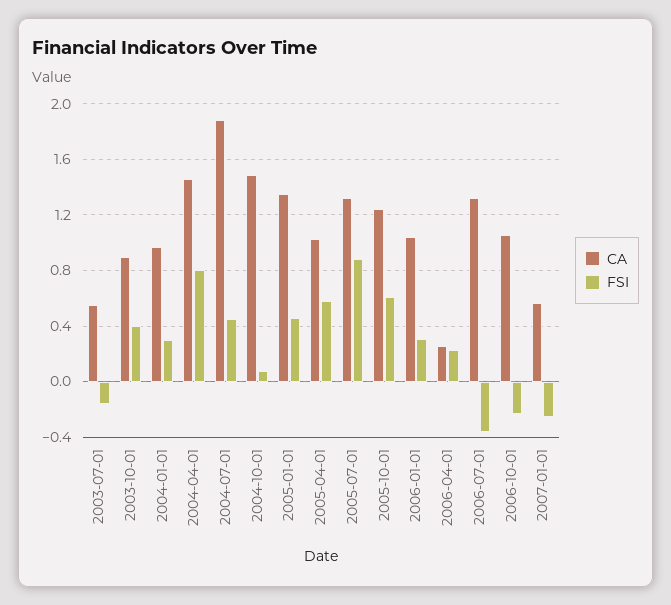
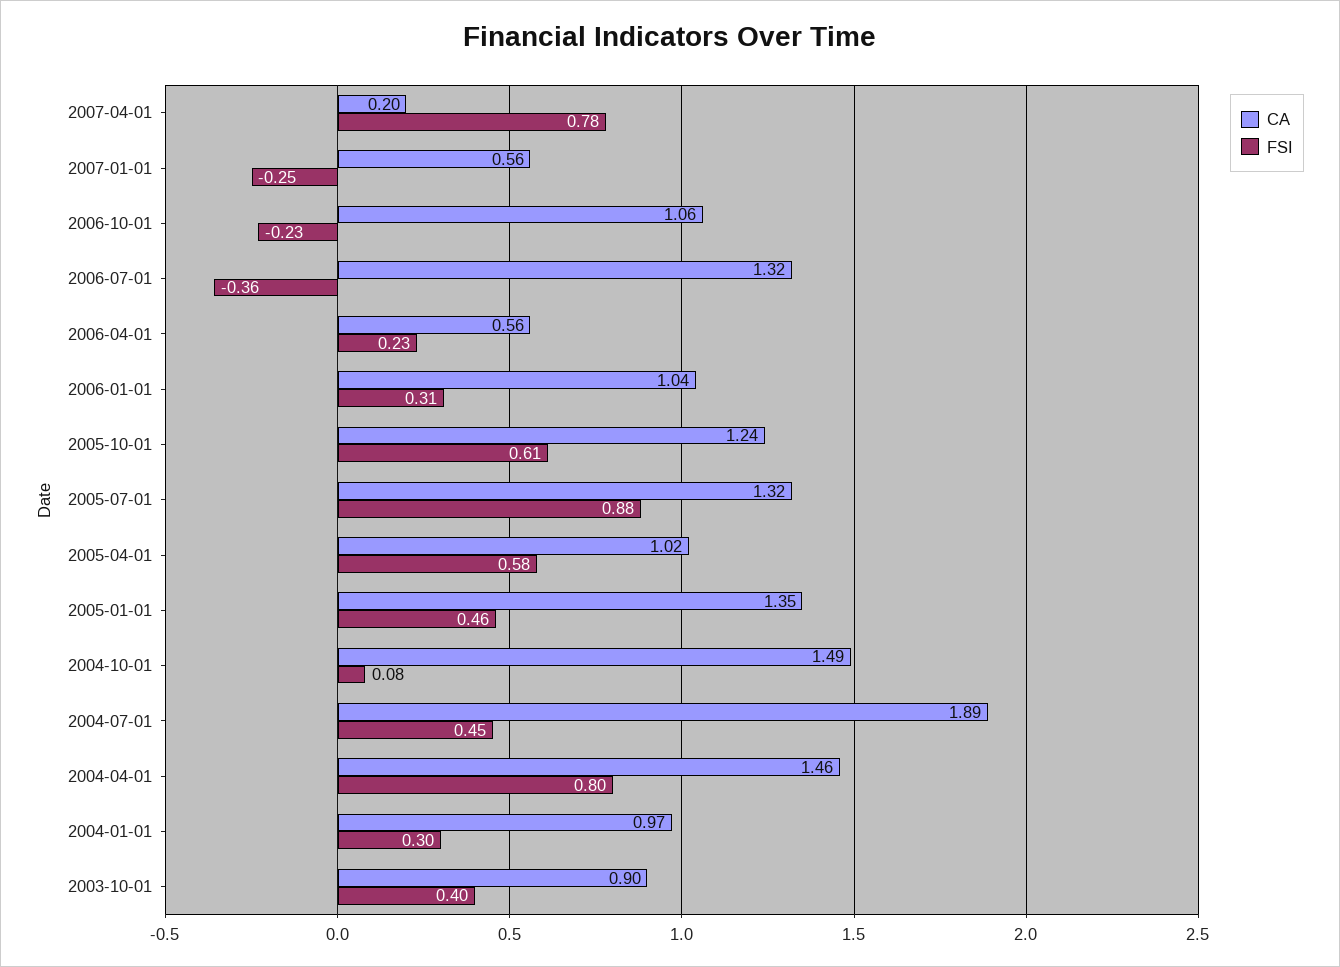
CA, 2003-07-01: 0.55 -> none
FSI, 2003-07-01: -0.15 -> none
CA, 2006-04-01: 0.25 -> 0.56
CA, 2007-04-01: none -> 0.2
FSI, 2007-04-01: none -> 0.78

